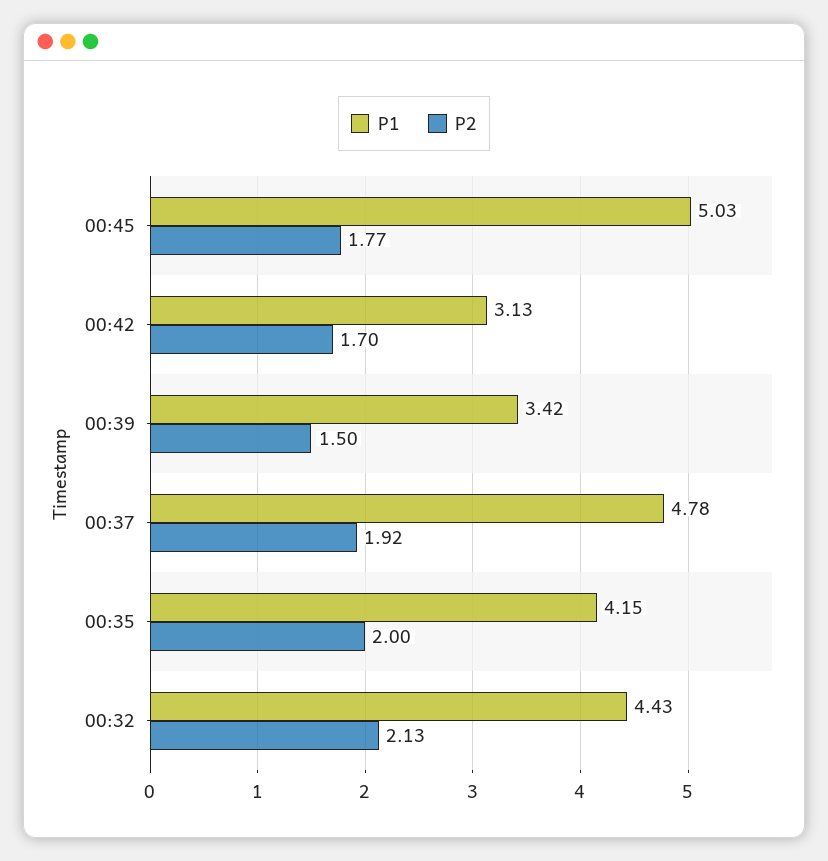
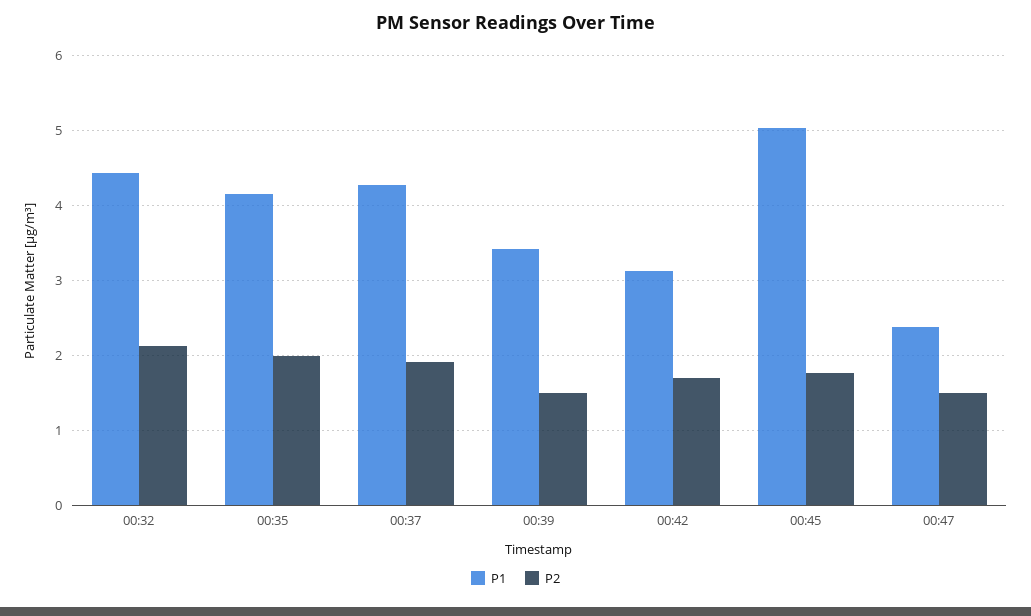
P1, 00:37: 4.78 -> 4.3
P1, 00:47: none -> 2.4
P2, 00:47: none -> 1.5

